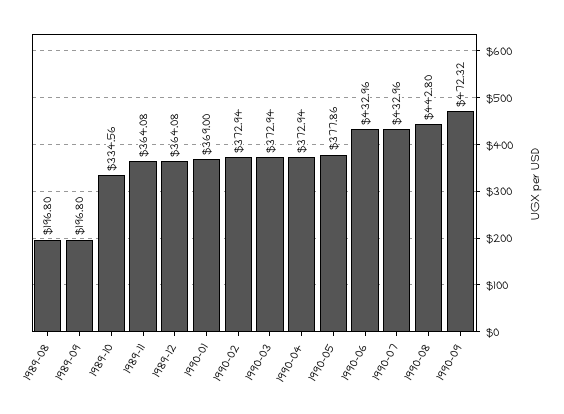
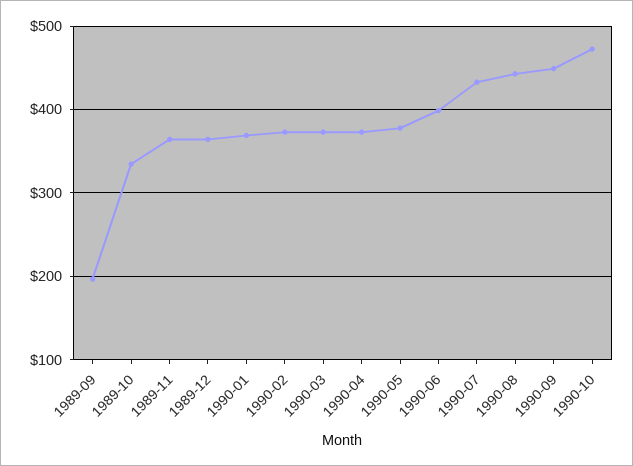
1989-08: 196.8 -> none
1990-06: 432.96 -> 400
1990-09: 472.32 -> 450
1990-10: none -> 470

